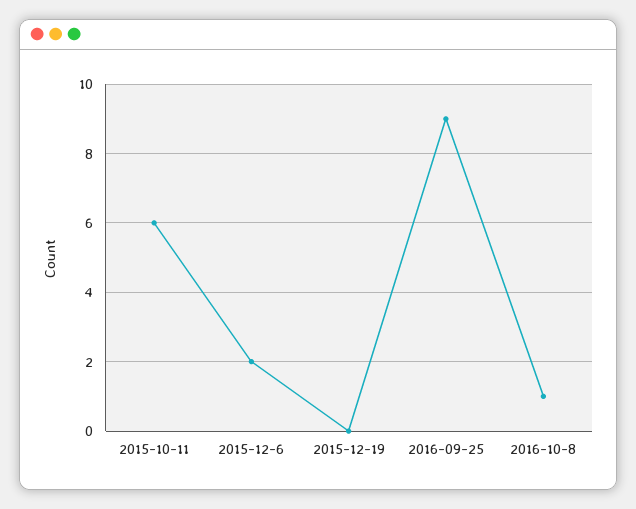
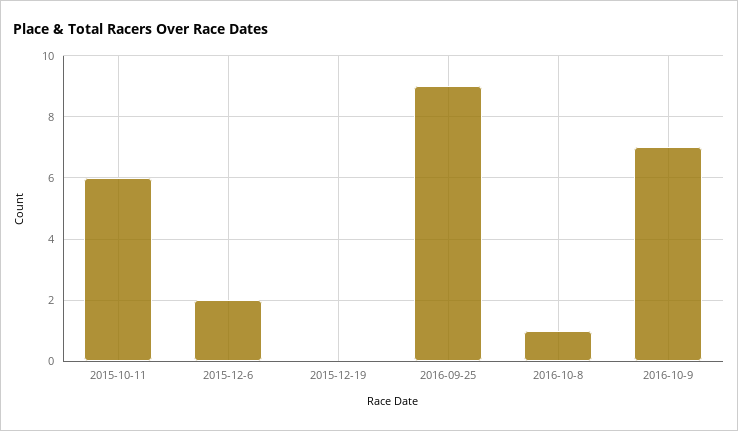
2016-10-9: none -> 7

